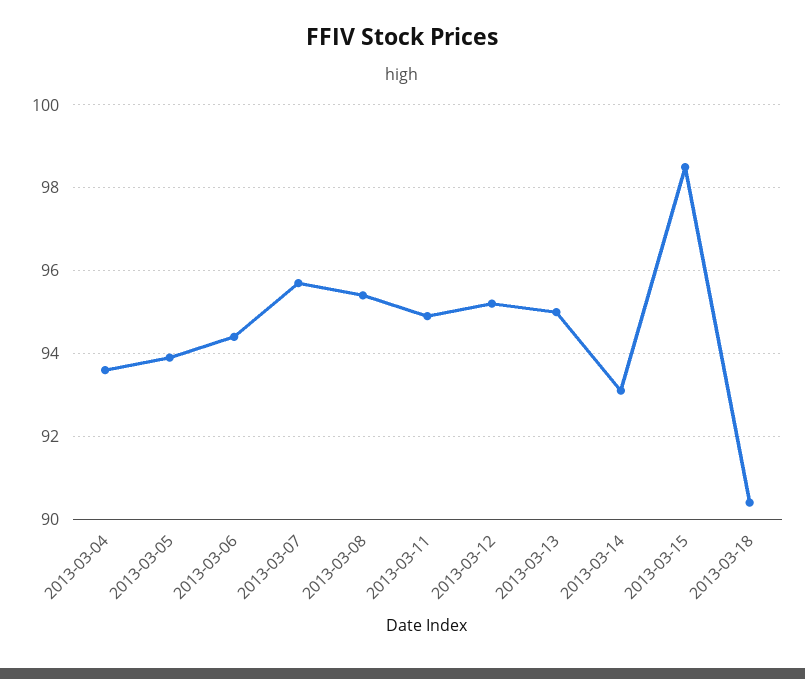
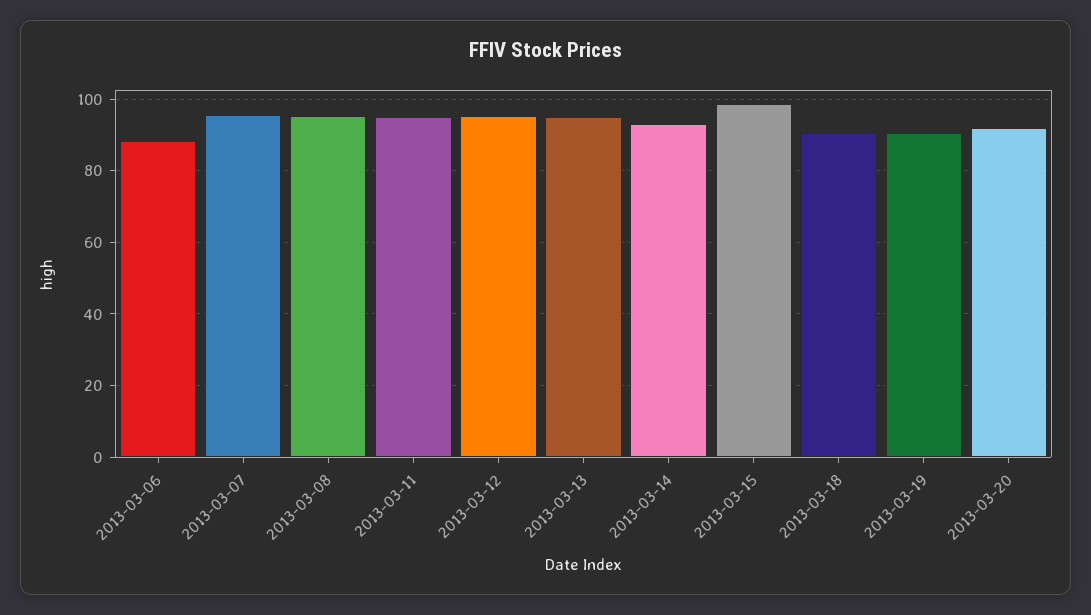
2013-03-04: 93.5 -> none
2013-03-05: 94 -> none
2013-03-06: 94.5 -> 88
2013-03-19: none -> 90
2013-03-20: none -> 92

